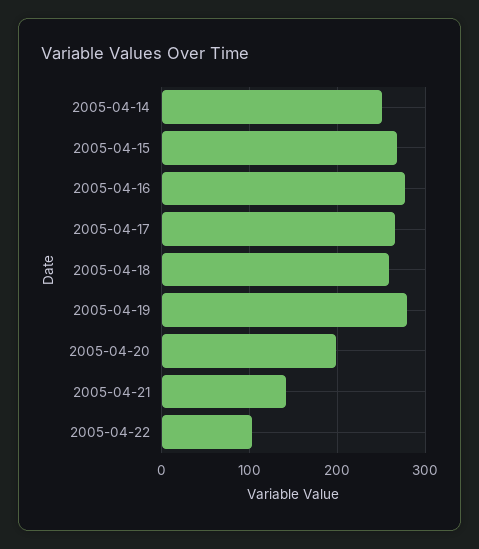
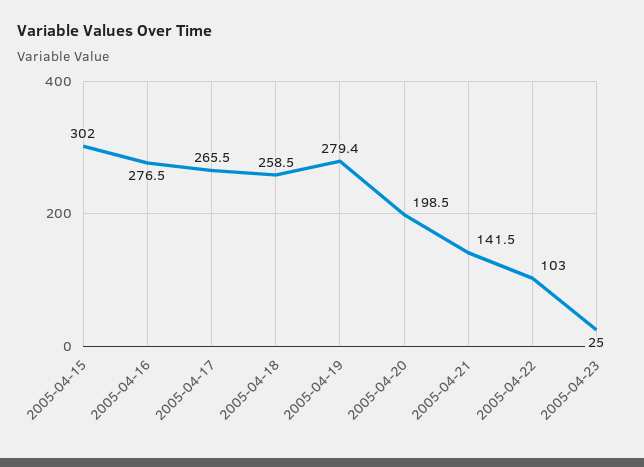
2005-04-14: 250 -> none
2005-04-15: 270 -> 302
2005-04-23: none -> 25

